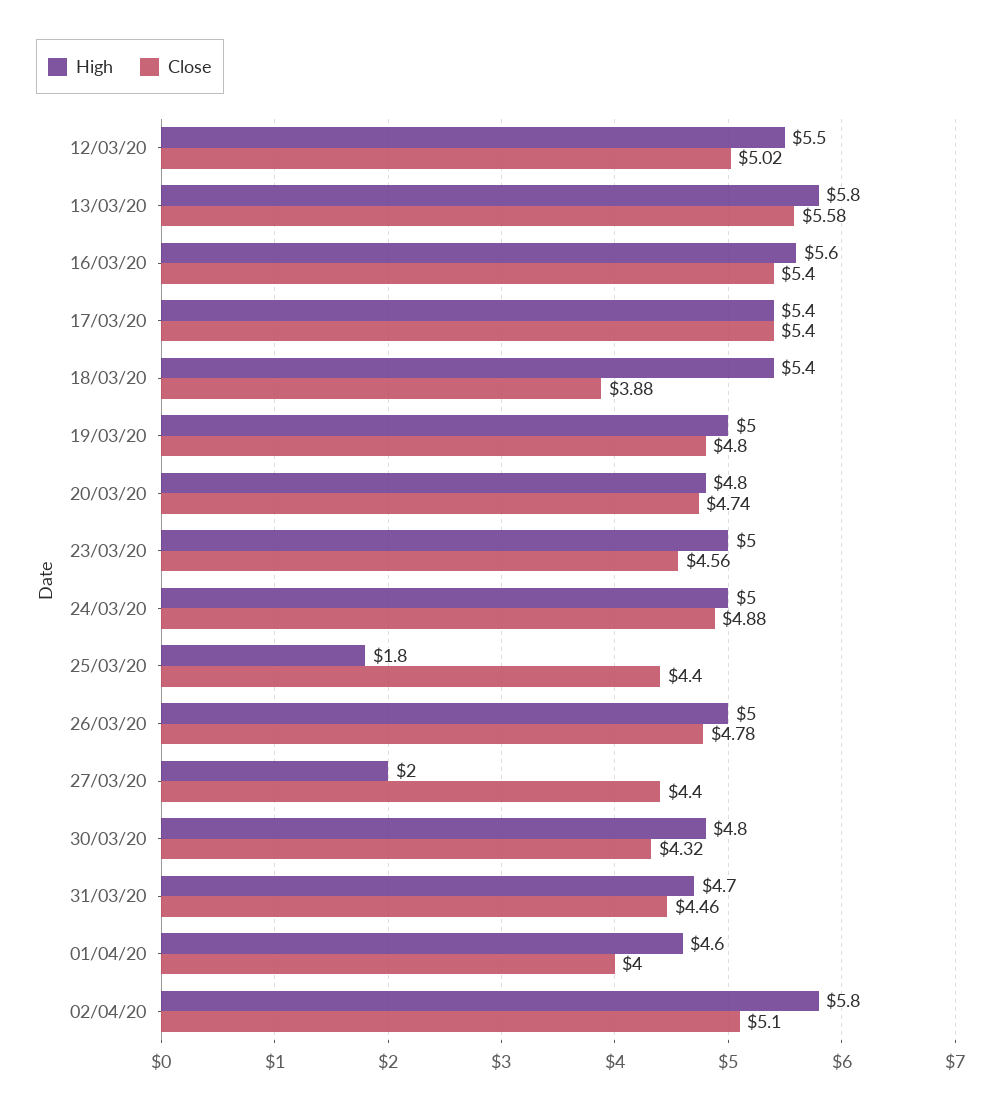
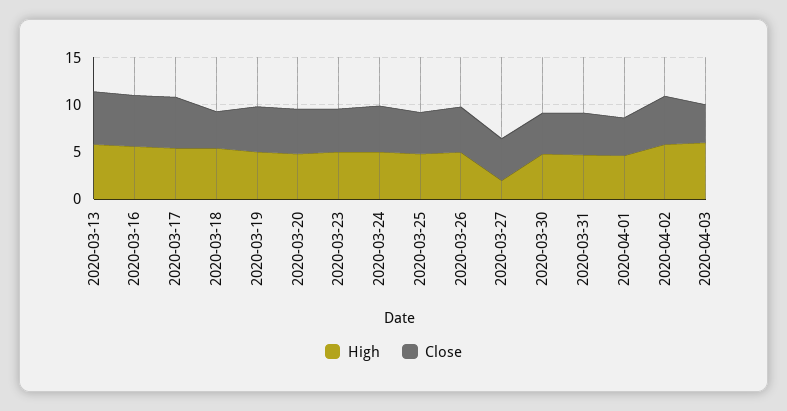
High, 12/03/20: 5.5 -> none
Close, 12/03/20: 5.02 -> none
High, 25/03/20: 1.8 -> 5
High, 2020-04-03: none -> 6
Close, 2020-04-03: none -> 4

